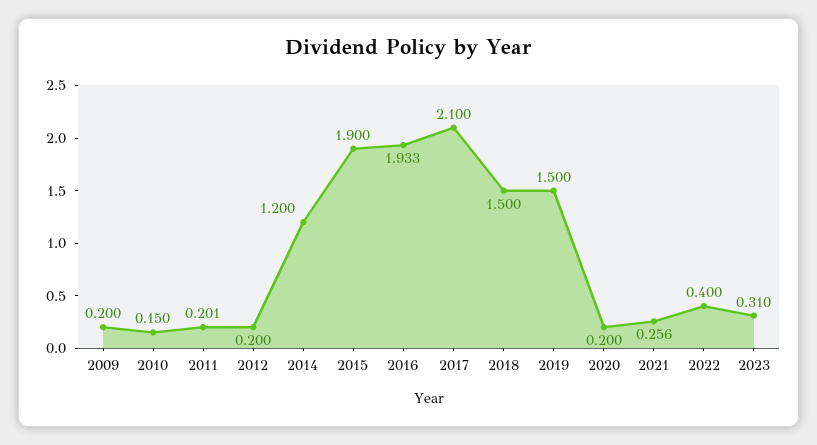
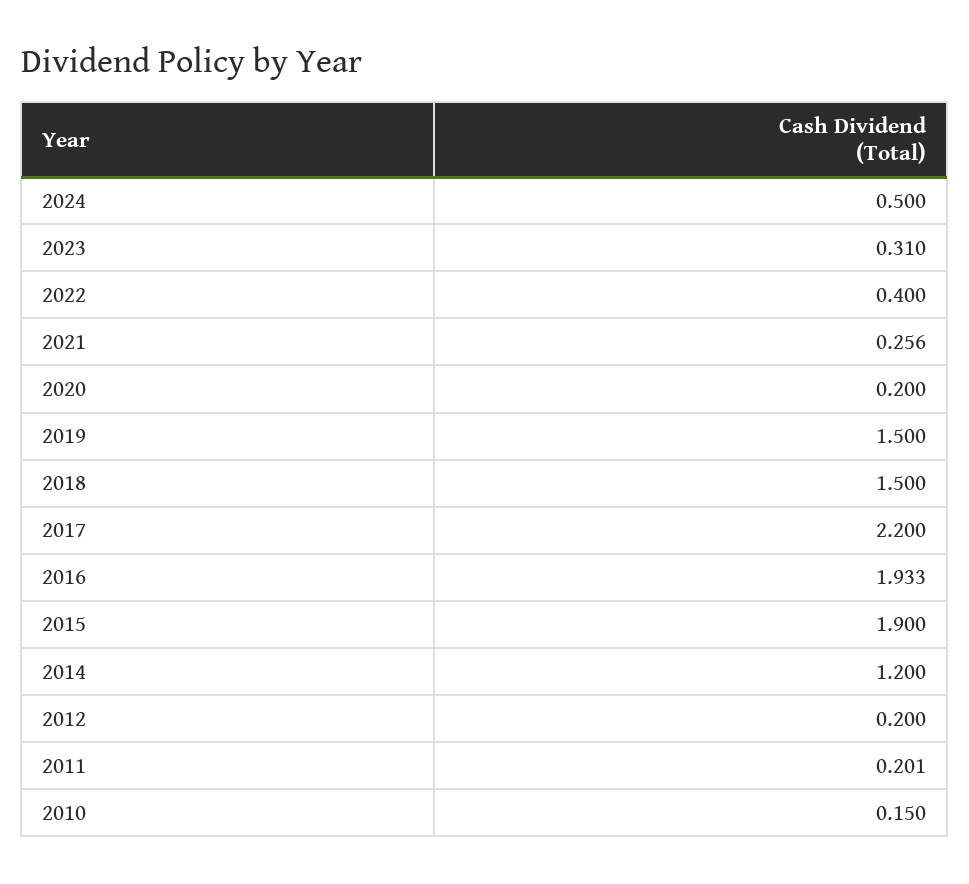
2009: 0.2 -> none
2017: 2.1 -> 2.2
2024: none -> 0.5

